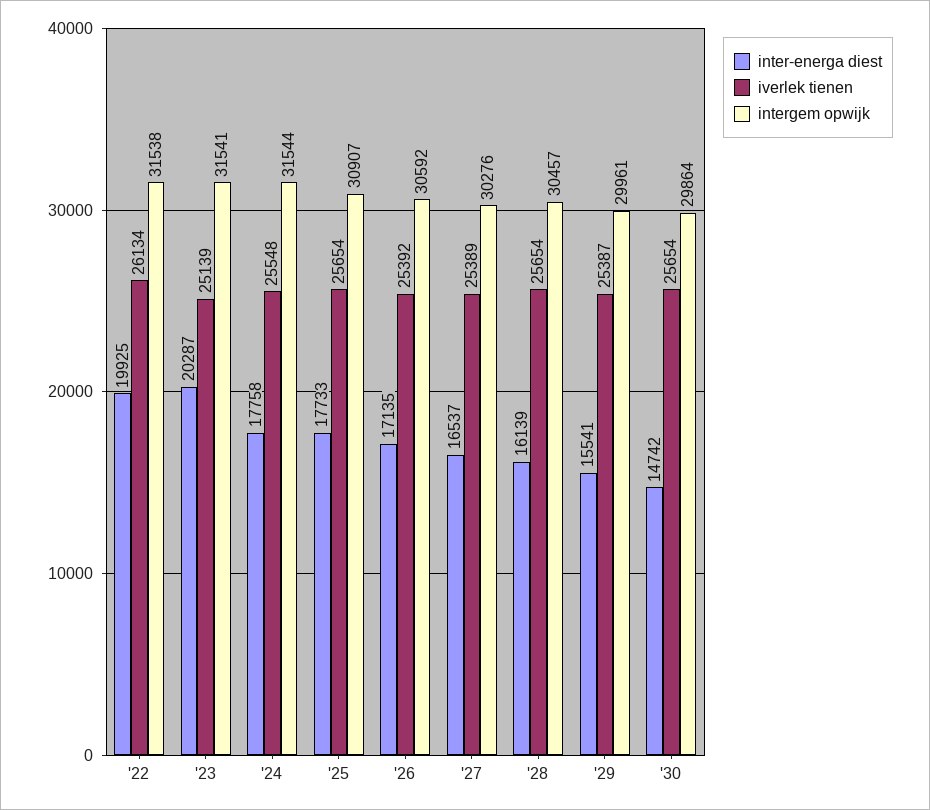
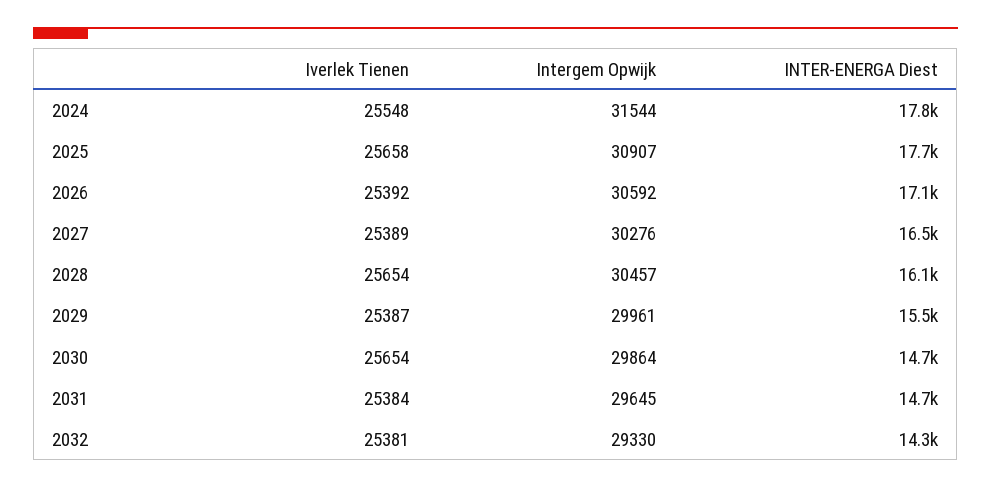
inter-energa diest, '22: 19925 -> none
iverlek tienen, '22: 26134 -> none
intergem opwijk, '22: 31538 -> none
inter-energa diest, '23: 20287 -> none
iverlek tienen, '23: 25139 -> none
intergem opwijk, '23: 31541 -> none
iverlek tienen, '25: 25654 -> 25658
iverlek tienen, 2031: none -> 25384
intergem opwijk, 2031: none -> 29645
inter-energa diest, 2031: none -> 14700
iverlek tienen, 2032: none -> 25381
intergem opwijk, 2032: none -> 29330
inter-energa diest, 2032: none -> 14300

